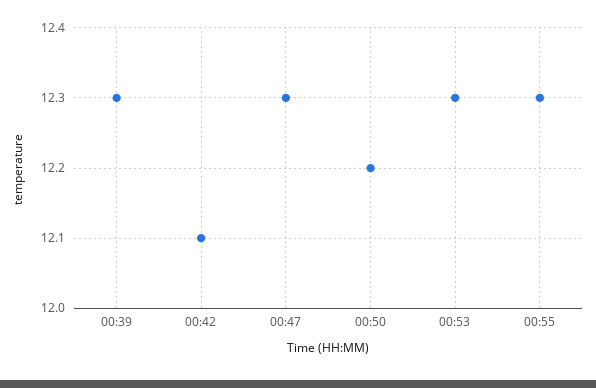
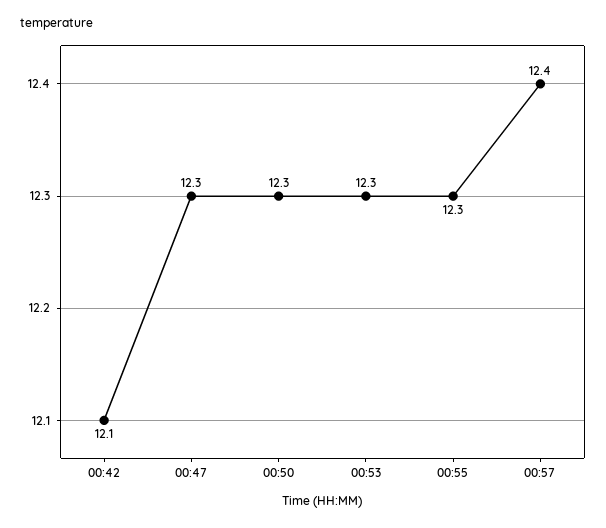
00:39: 12.3 -> none
00:50: 12.2 -> 12.3
00:57: none -> 12.4

